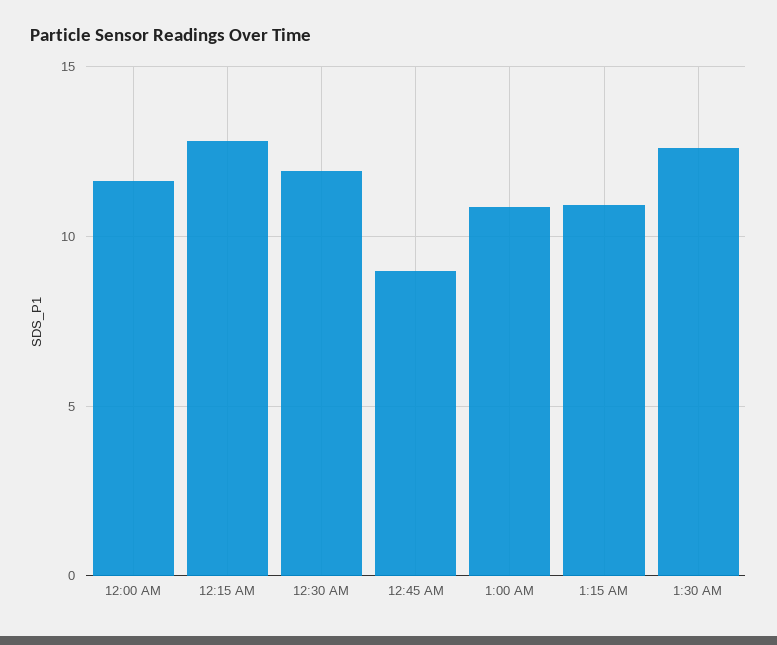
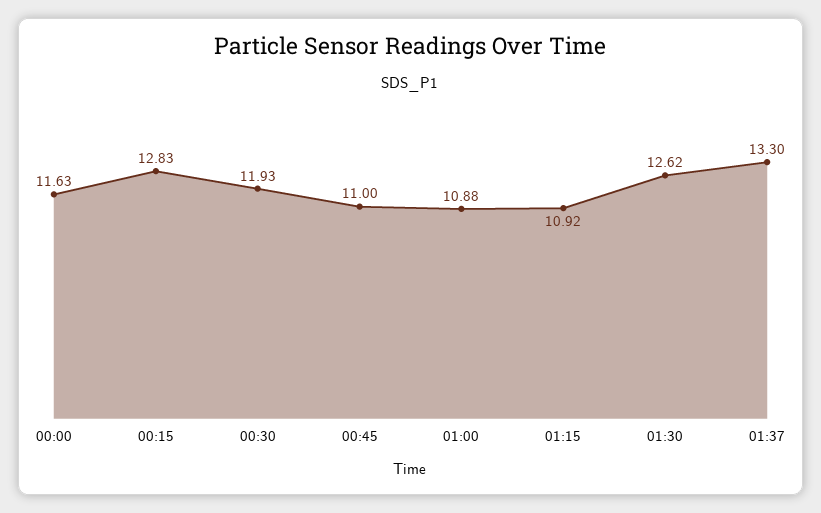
12:45 AM: 9 -> 11
01:37: none -> 13.3

